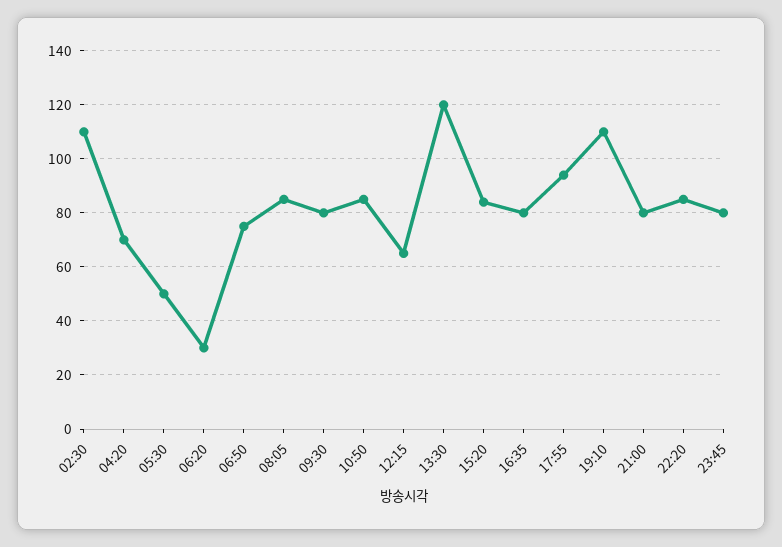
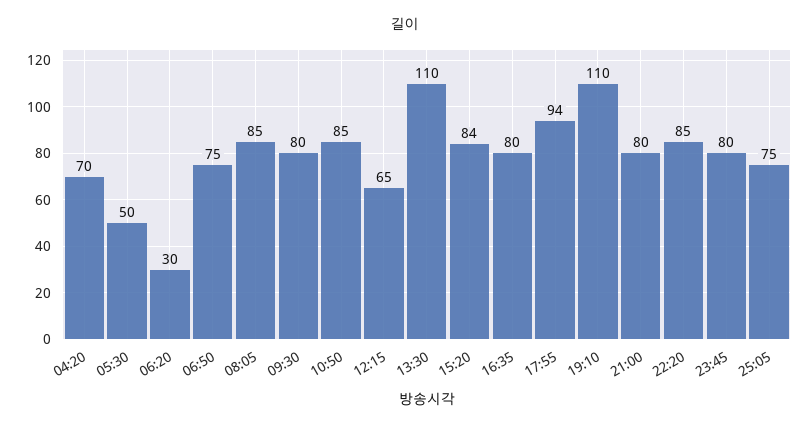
02:30: 110 -> none
13:30: 120 -> 110
25:05: none -> 75

